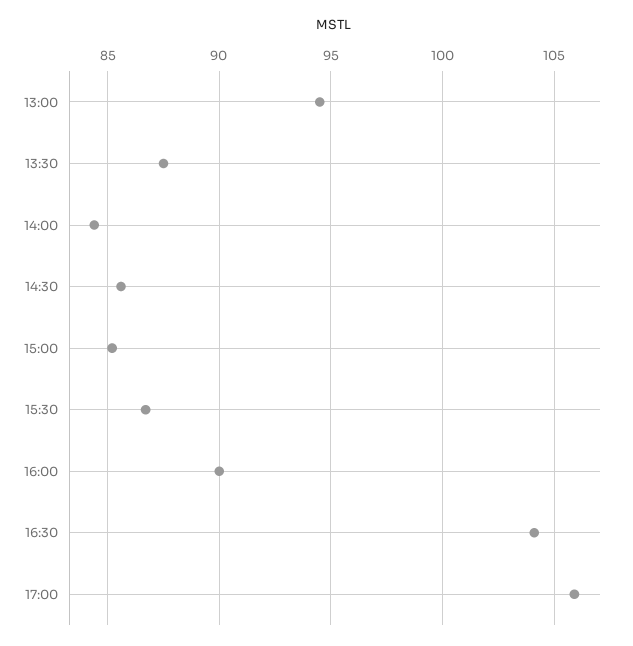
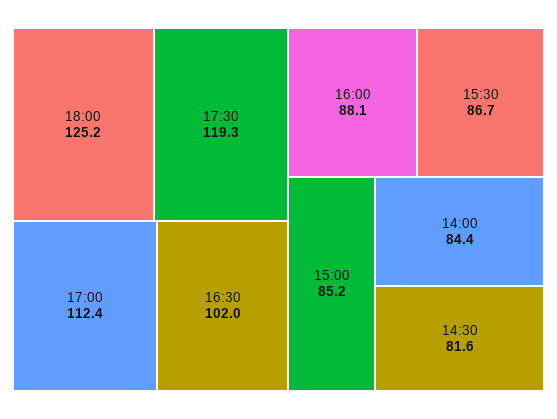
13:00: 94.5 -> none
13:30: 87.5 -> none
14:30: 85.5 -> 81.6
16:00: 90 -> 88.1
16:30: 104 -> 102
17:00: 106 -> 112.4
18:00: none -> 125.2
17:30: none -> 119.3

